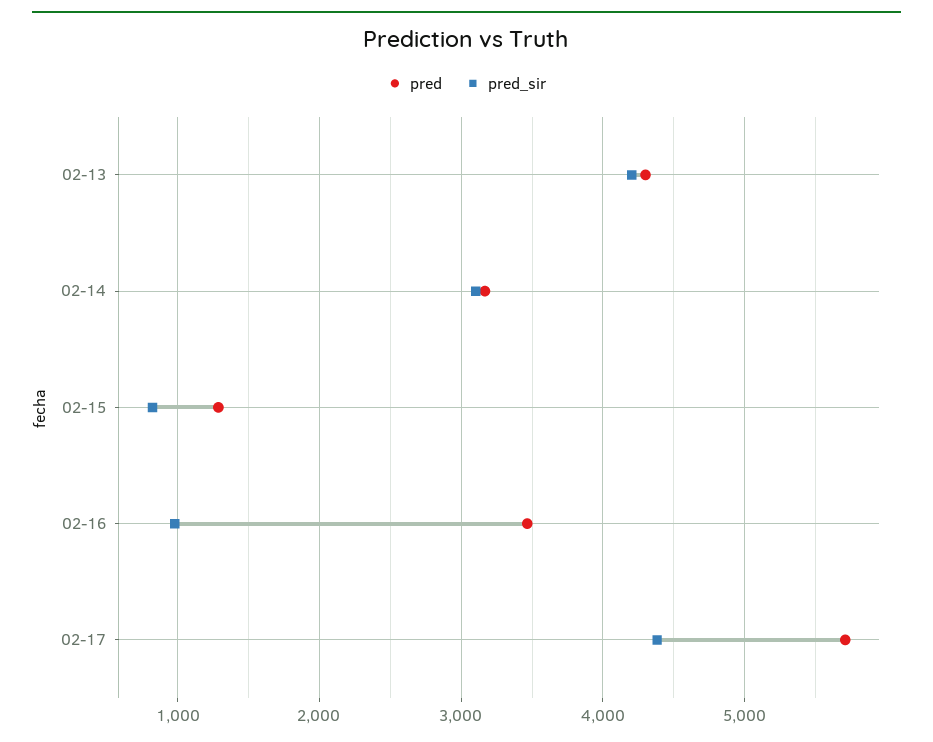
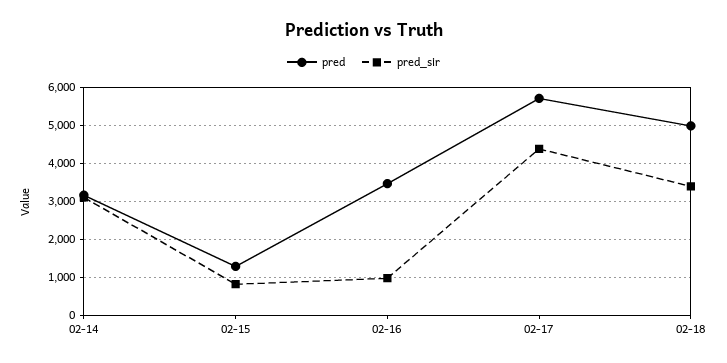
pred, 02-13: 4300 -> none
pred_sir, 02-13: 4200 -> none
pred, 02-18: none -> 5000
pred_sir, 02-18: none -> 3400

